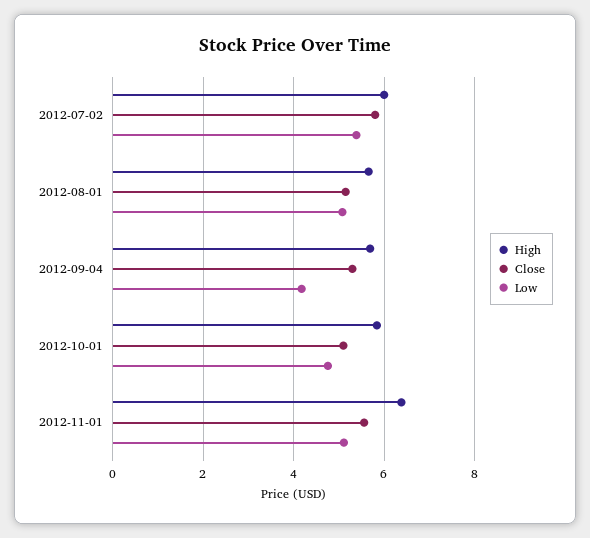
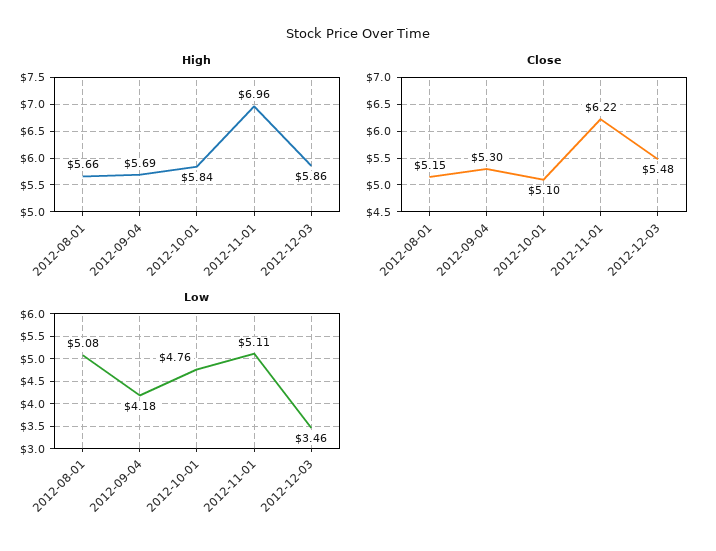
High, 2012-07-02: 6 -> none
Close, 2012-07-02: 5.8 -> none
Low, 2012-07-02: 5.4 -> none
High, 2012-11-01: 6.4 -> 6.96
Close, 2012-11-01: 5.6 -> 6.22
High, 2012-12-03: none -> 5.86
Close, 2012-12-03: none -> 5.48
Low, 2012-12-03: none -> 3.46

